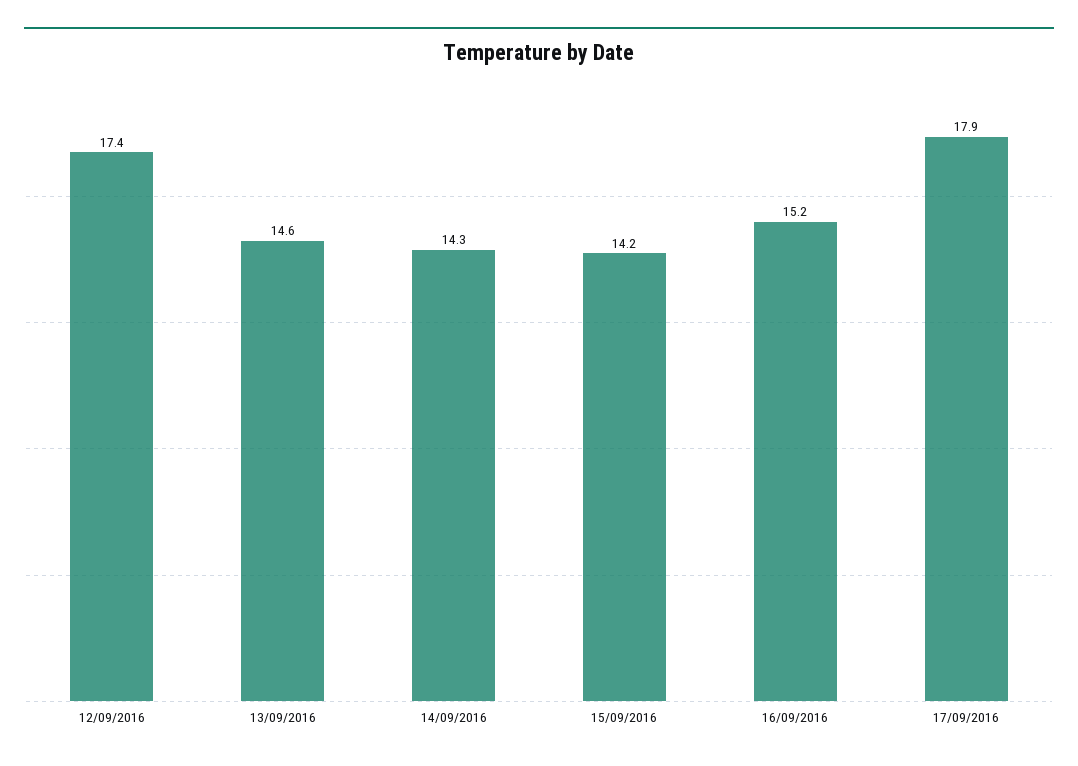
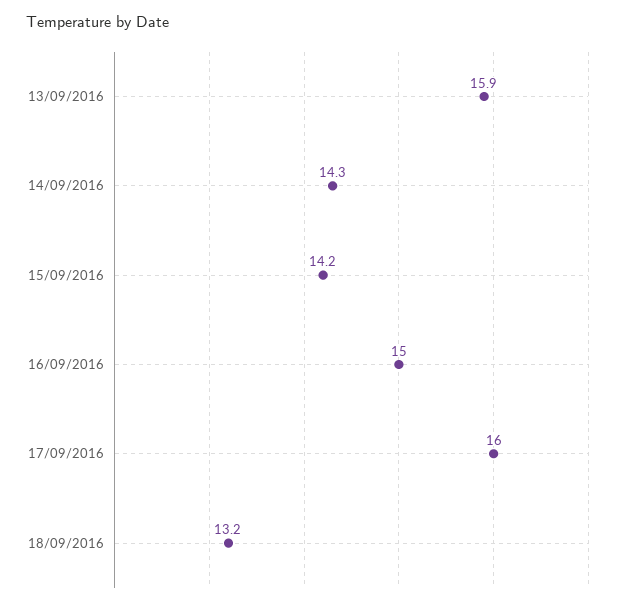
12/09/2016: 17.4 -> none
13/09/2016: 14.6 -> 15.9
16/09/2016: 15.2 -> 15
17/09/2016: 17.9 -> 16
18/09/2016: none -> 13.2

